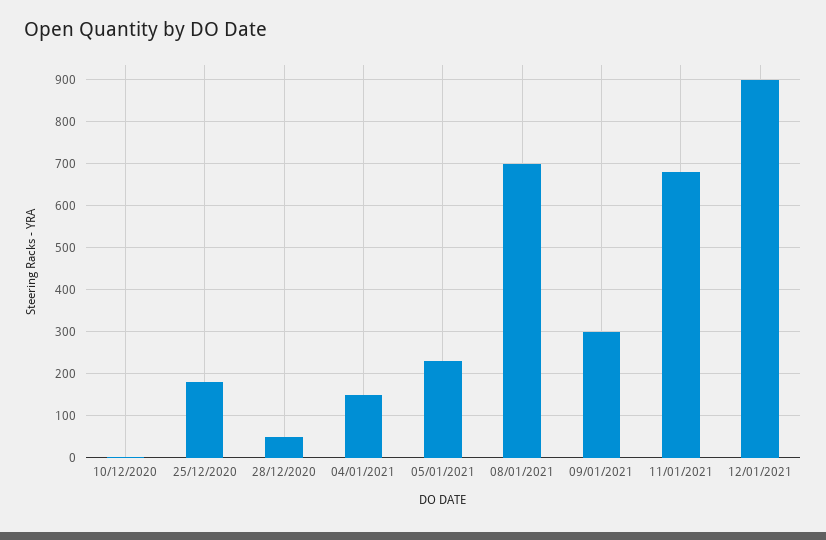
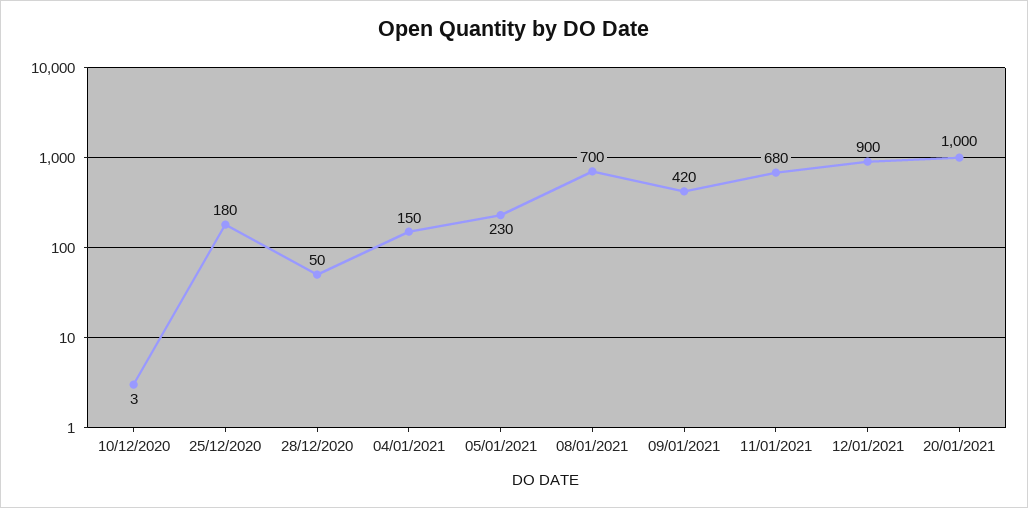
09/01/2021: 300 -> 420
20/01/2021: none -> 1000

